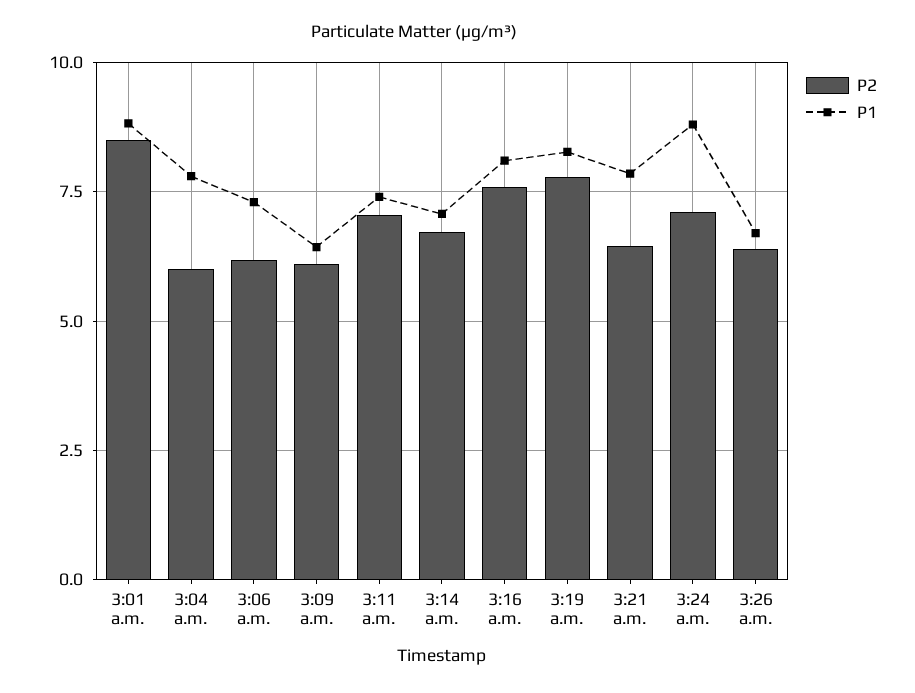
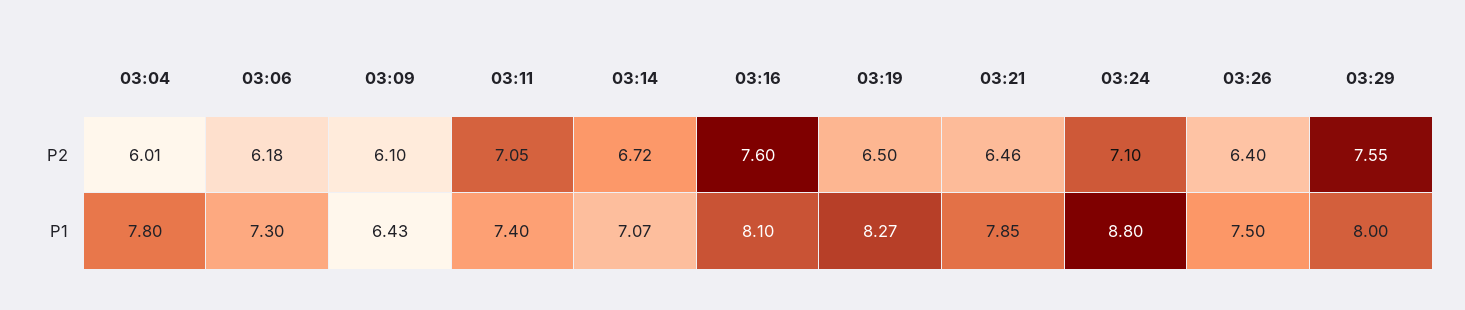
P2, 3:01 a.m.: 8.5 -> none
P1, 3:01 a.m.: 8.75 -> none
P2, 3:19 a.m.: 7.75 -> 6.5
P1, 3:26 a.m.: 6.75 -> 7.5
P2, 03:29: none -> 7.55
P1, 03:29: none -> 8

